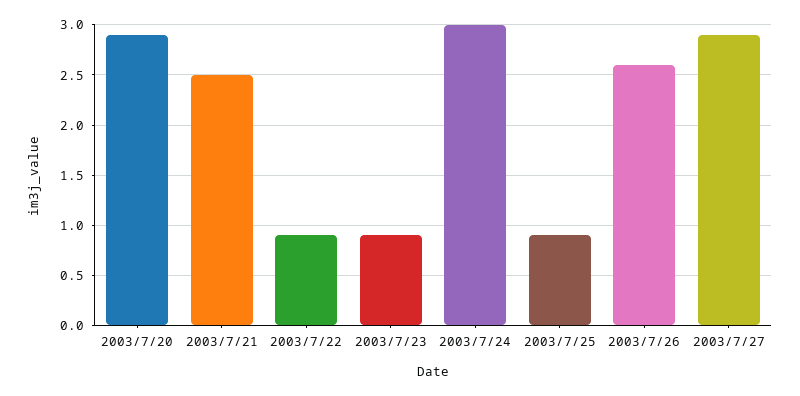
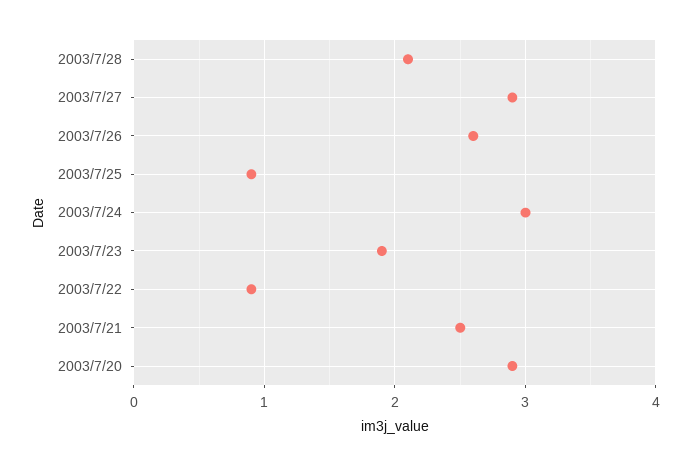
2003/7/23: 0.9 -> 1.9
2003/7/28: none -> 2.1

